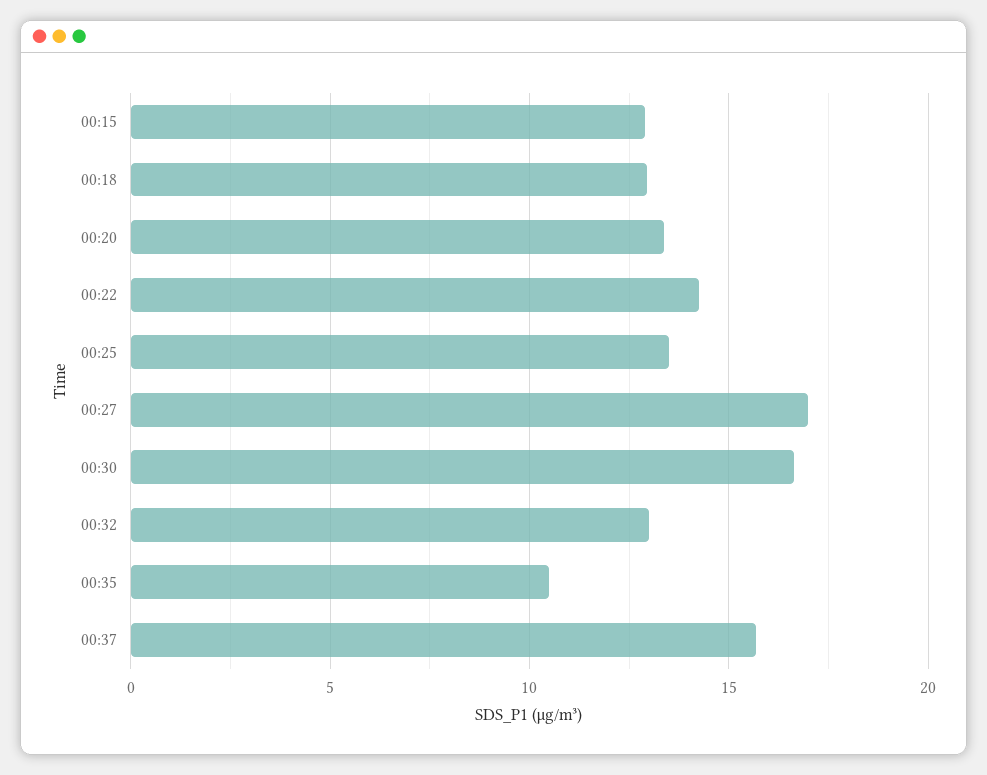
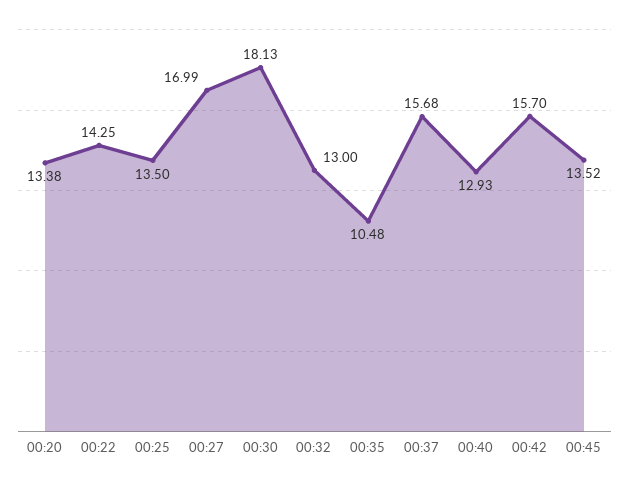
00:15: 13 -> none
00:18: 13 -> none
00:30: 16.5 -> 18.13
00:40: none -> 12.93
00:42: none -> 15.7
00:45: none -> 13.52

